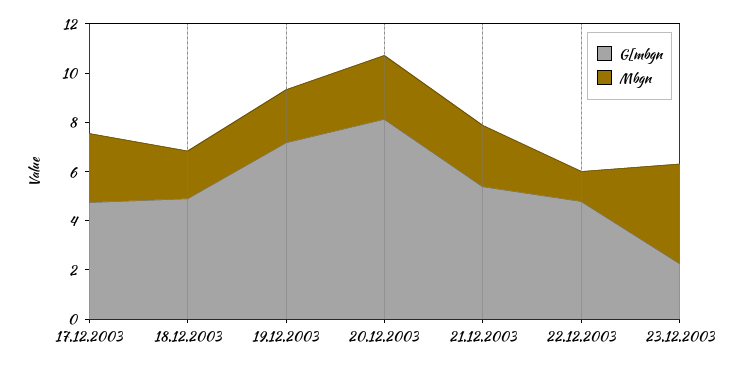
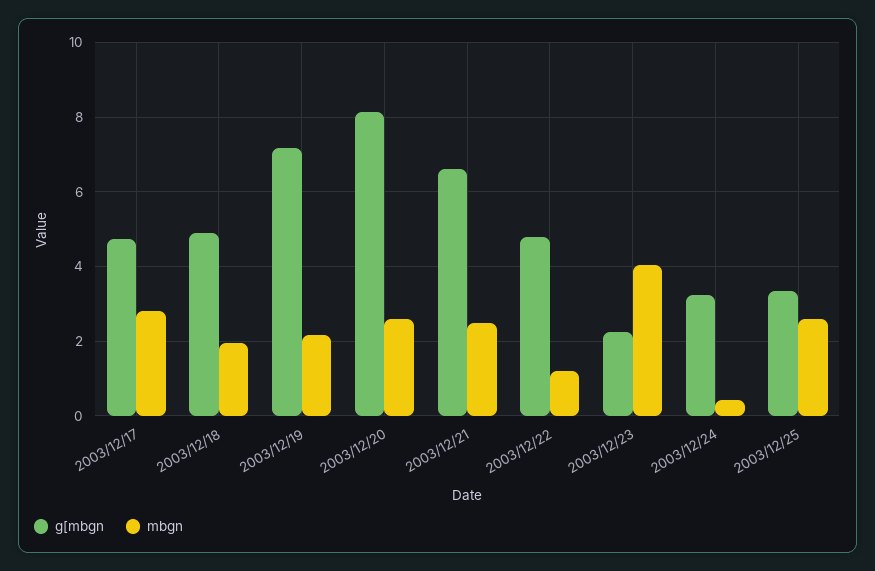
G[mbgn, 21.12.2003: 5.5 -> 6.6
G[mbgn, 2003/12/24: none -> 3.2
Mbgn, 2003/12/24: none -> 0.4
G[mbgn, 2003/12/25: none -> 3.4
Mbgn, 2003/12/25: none -> 2.6

